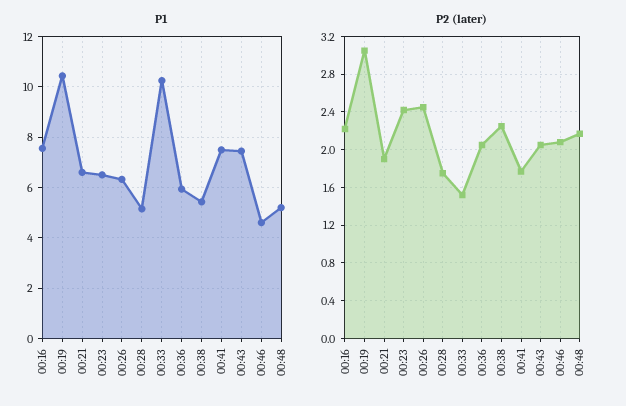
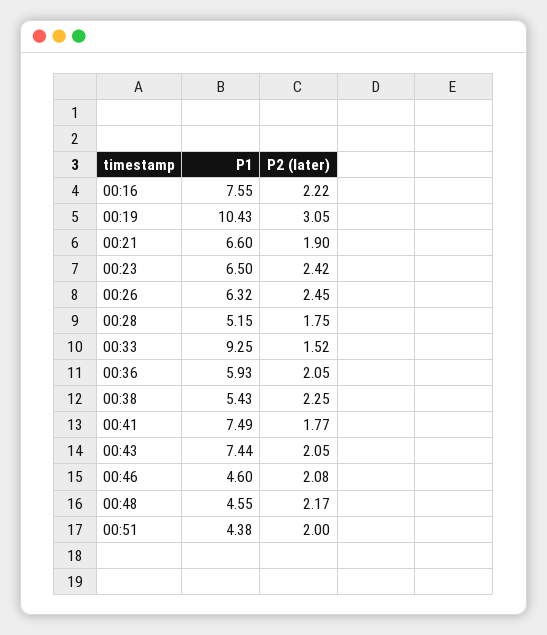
P1, 00:33: 10.25 -> 9.25
P1, 00:48: 5.25 -> 4.55
P1, 00:51: none -> 4.38
P2 (later), 00:51: none -> 2

